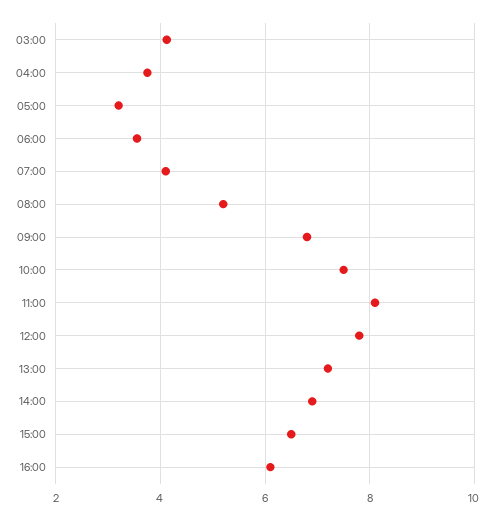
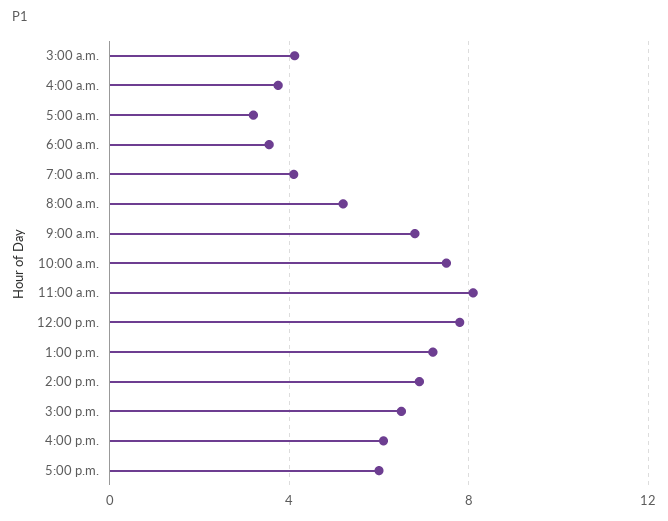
5:00 p.m.: none -> 6

